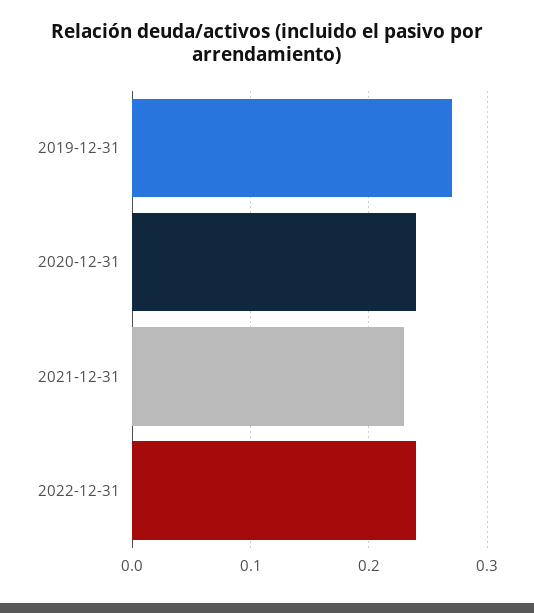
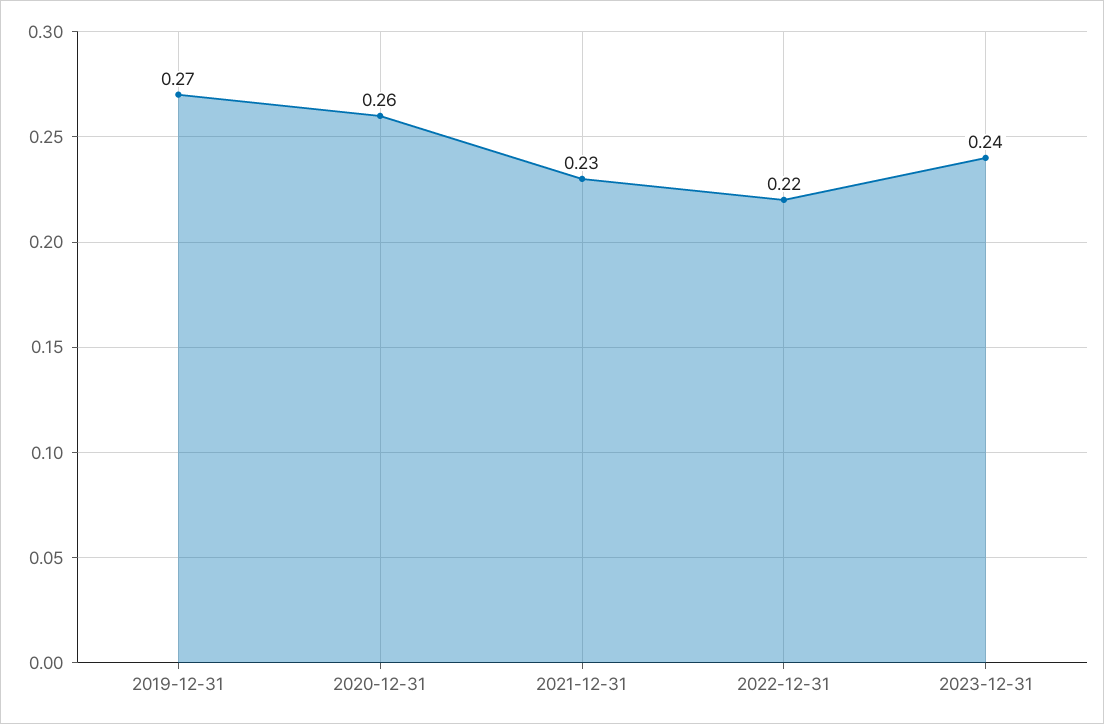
2020-12-31: 0.24 -> 0.26
2022-12-31: 0.24 -> 0.22
2023-12-31: none -> 0.24

